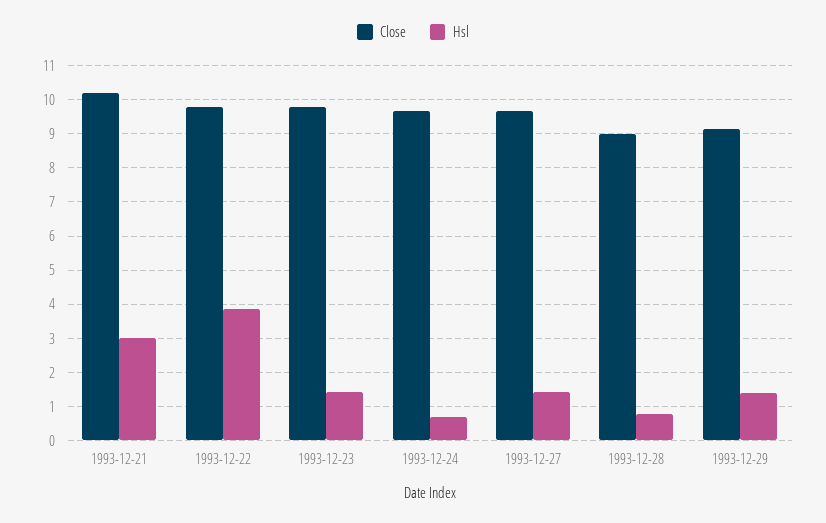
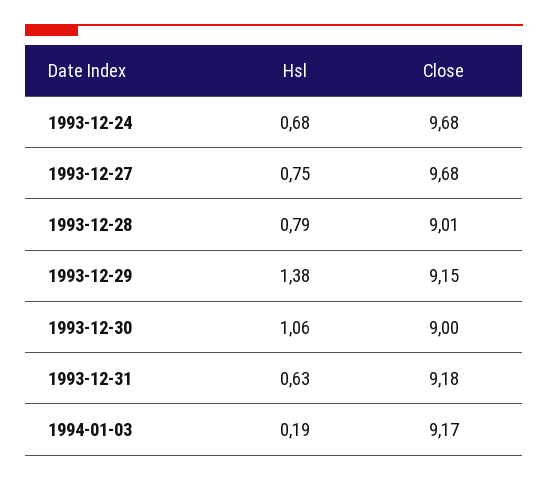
Close, 1993-12-21: 10.2 -> none
Hsl, 1993-12-21: 3 -> none
Close, 1993-12-22: 9.8 -> none
Hsl, 1993-12-22: 3.8 -> none
Close, 1993-12-23: 9.8 -> none
Hsl, 1993-12-23: 1.4 -> none
Hsl, 1993-12-27: 1.4 -> 0.75
Hsl, 1993-12-30: none -> 1.06
Close, 1993-12-30: none -> 9
Hsl, 1993-12-31: none -> 0.63
Close, 1993-12-31: none -> 9.18
Hsl, 1994-01-03: none -> 0.19
Close, 1994-01-03: none -> 9.17

